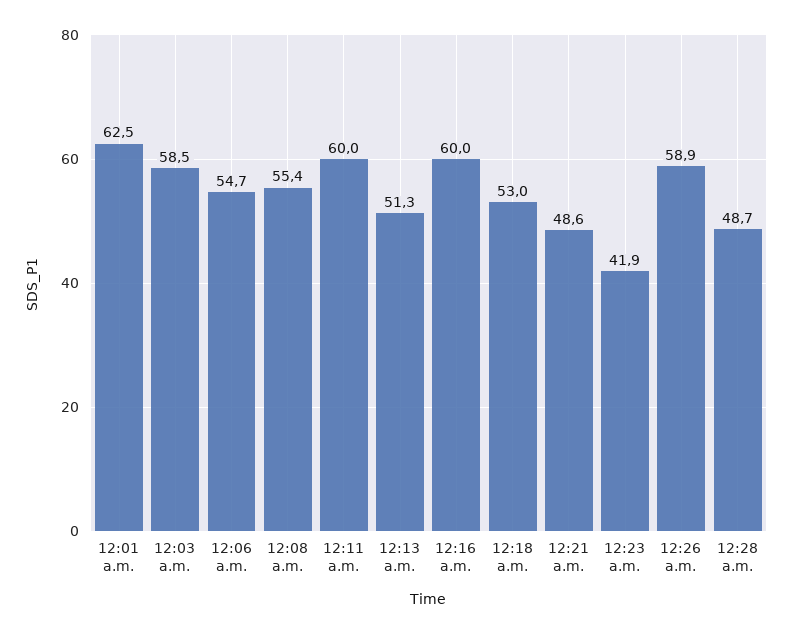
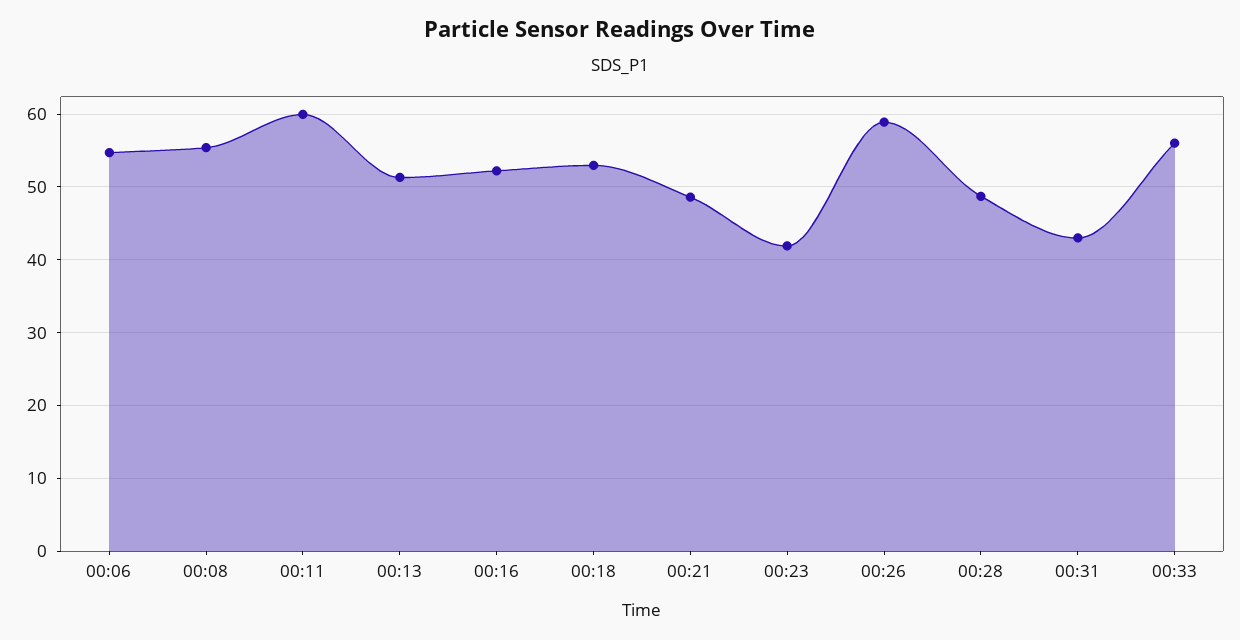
12:01 a.m.: 62.5 -> none
12:03 a.m.: 58.5 -> none
12:16 a.m.: 60 -> 52
00:31: none -> 43
00:33: none -> 56

